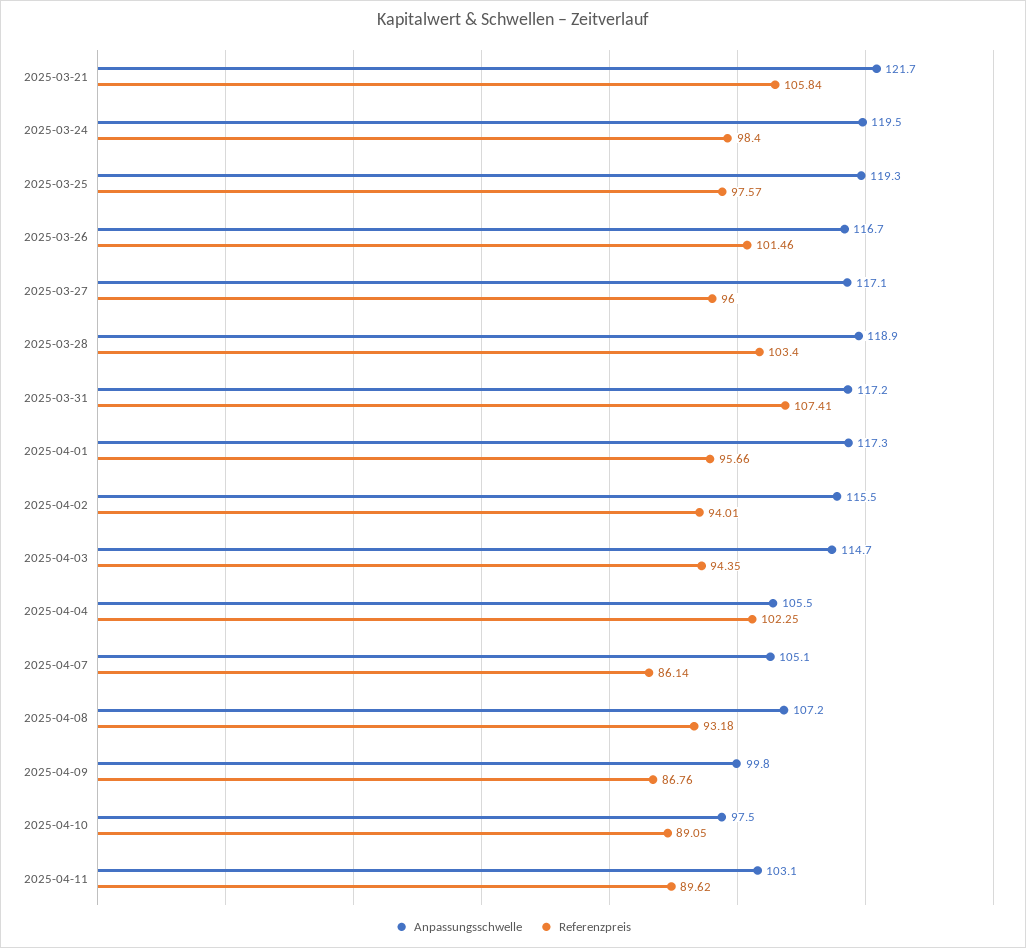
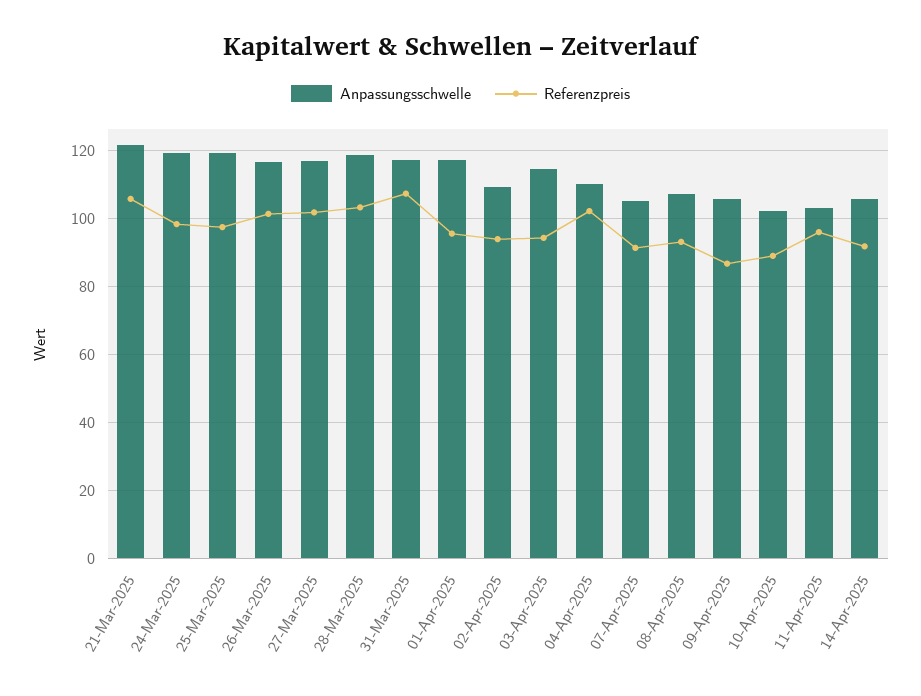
Referenzpreis, 2025-03-27: 96 -> 102
Anpassungsschwelle, 2025-04-02: 115.5 -> 110
Anpassungsschwelle, 2025-04-04: 105.5 -> 110
Referenzpreis, 2025-04-07: 86.14 -> 92
Anpassungsschwelle, 2025-04-09: 99.8 -> 106
Anpassungsschwelle, 2025-04-10: 97.5 -> 102
Referenzpreis, 2025-04-11: 89.62 -> 96
Anpassungsschwelle, 14-Apr-2025: none -> 106
Referenzpreis, 14-Apr-2025: none -> 92

